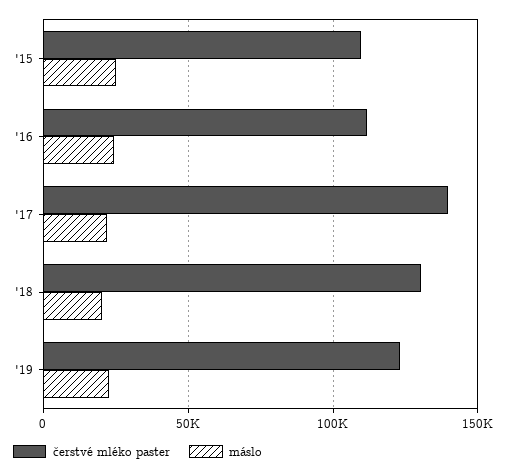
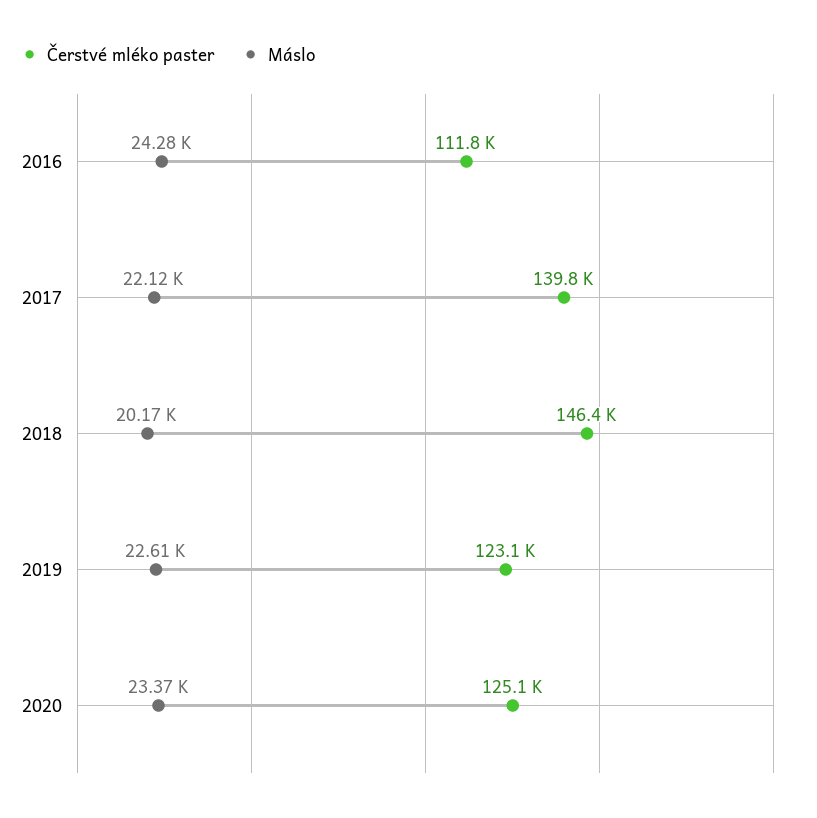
čerstvé mléko paster, '15: 110000 -> none
máslo, '15: 25000 -> none
čerstvé mléko paster, '18: 130000 -> 146400
čerstvé mléko paster, 2020: none -> 125100
máslo, 2020: none -> 23370

